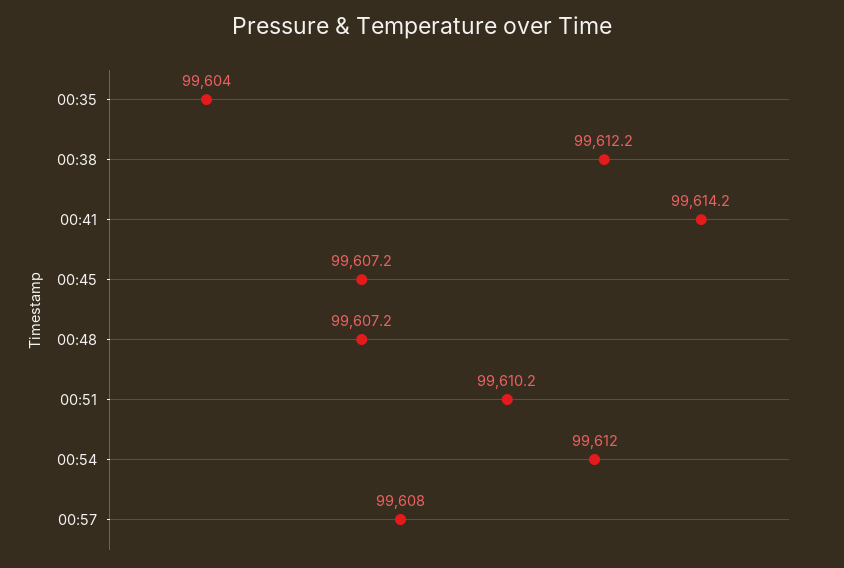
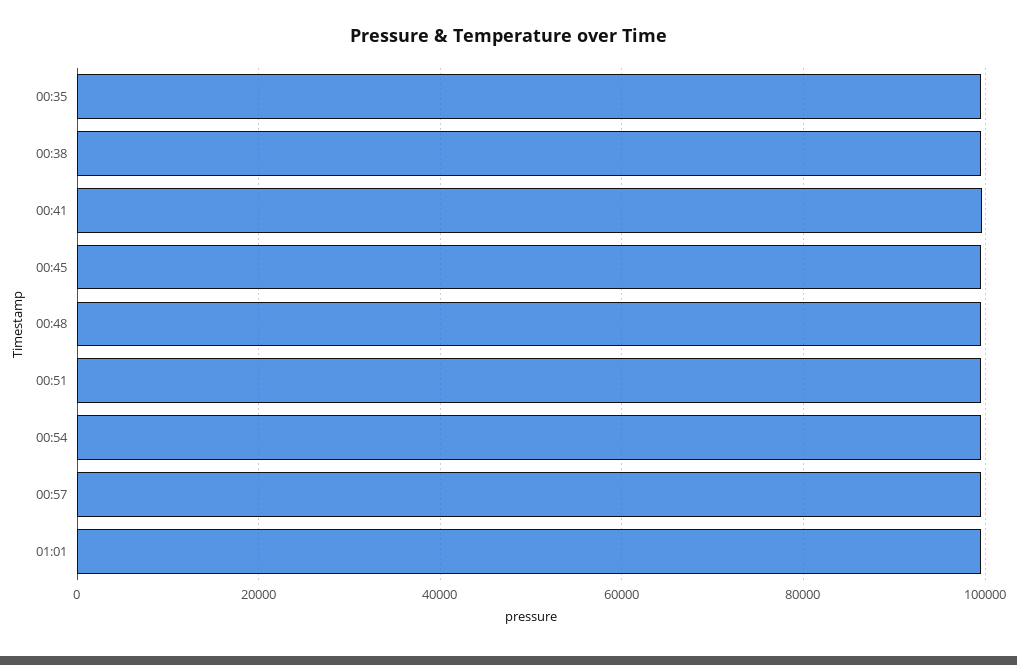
01:01: none -> 100000

